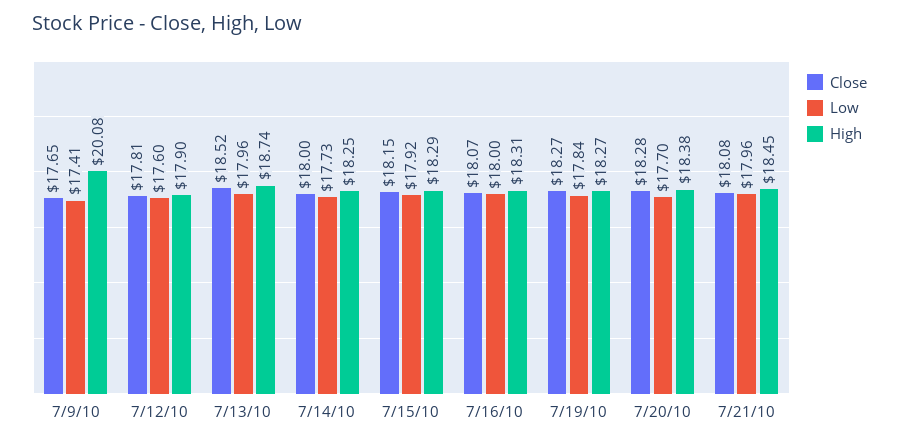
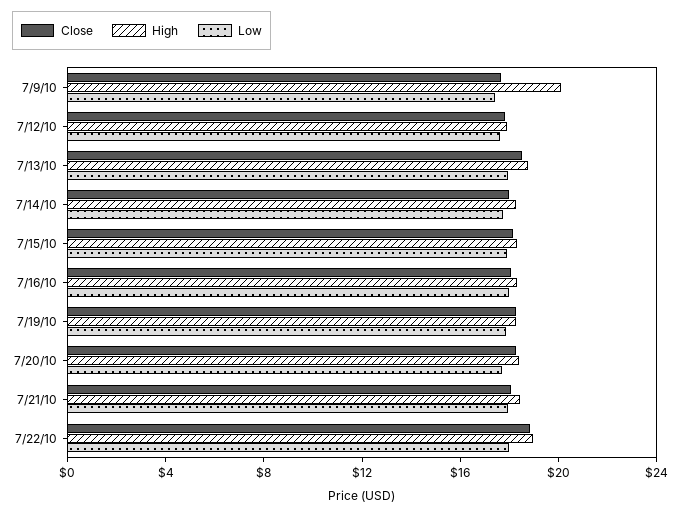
Close, 7/22/10: none -> 19
High, 7/22/10: none -> 19
Low, 7/22/10: none -> 18

